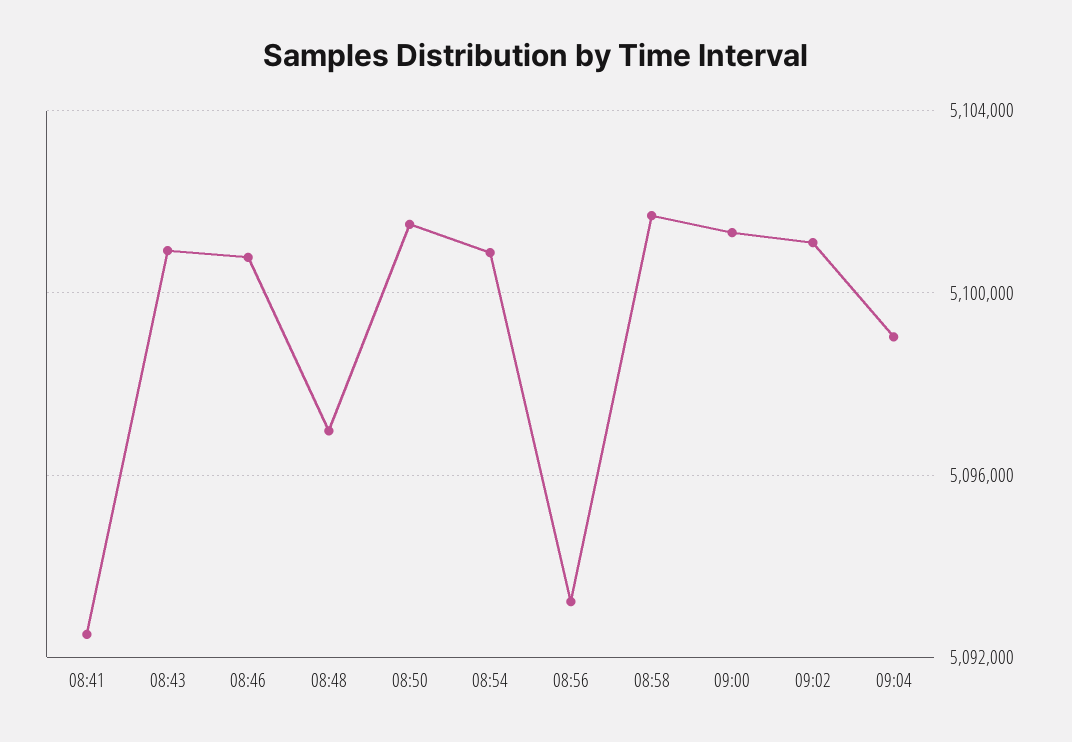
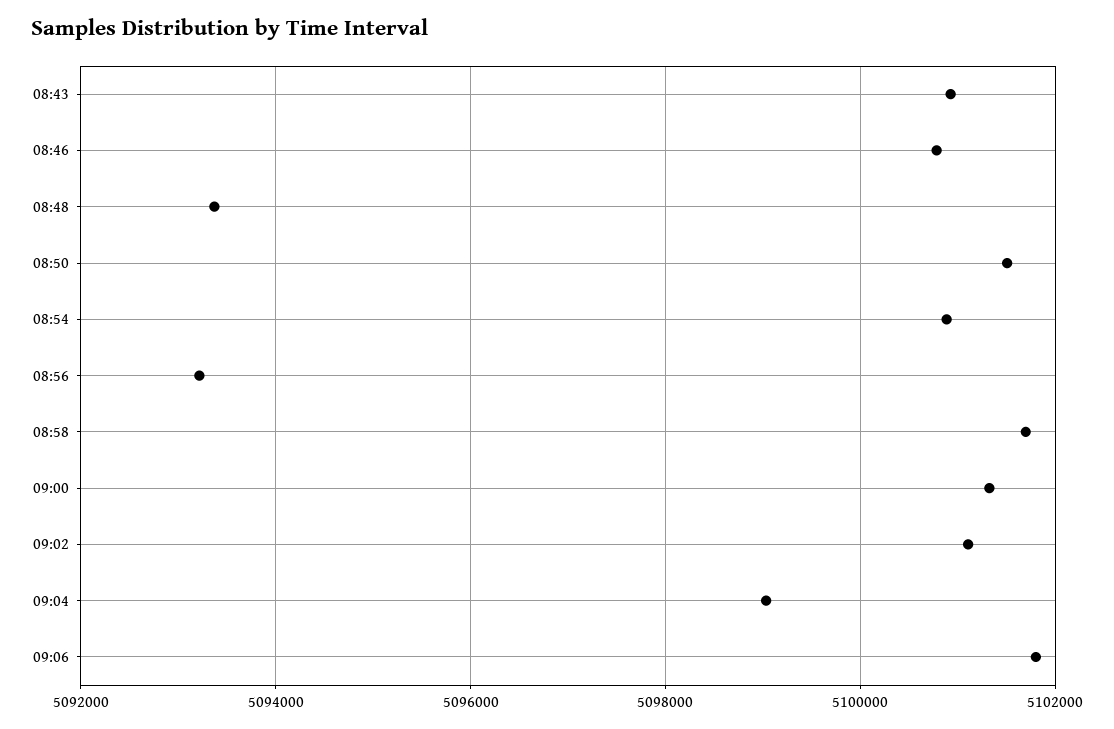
08:41: 5092500 -> none
08:48: 5097000 -> 5093400
09:06: none -> 5101800

